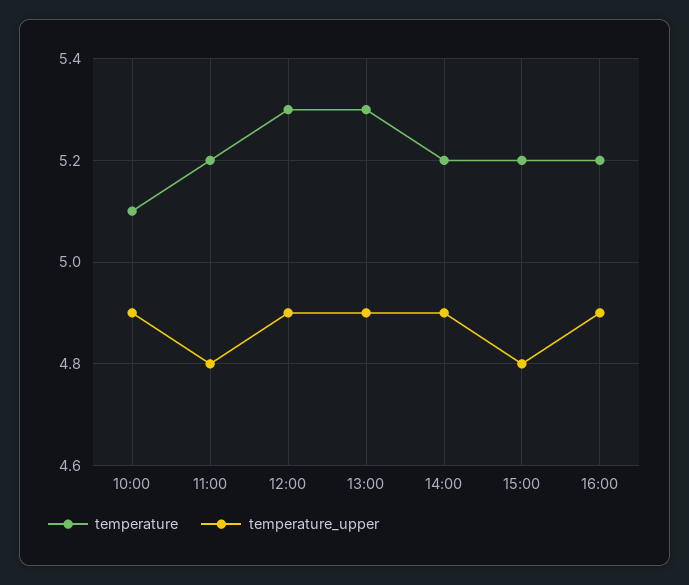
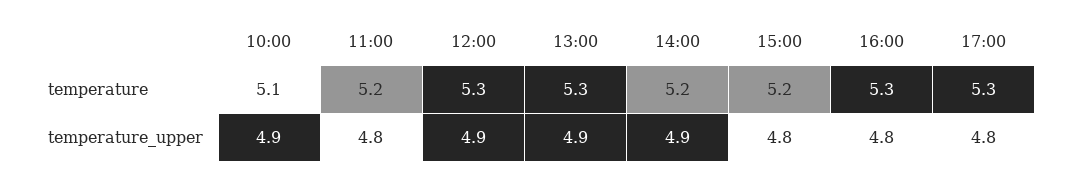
temperature, 16:00: 5.2 -> 5.3
temperature_upper, 16:00: 4.9 -> 4.8
temperature, 17:00: none -> 5.3
temperature_upper, 17:00: none -> 4.8

